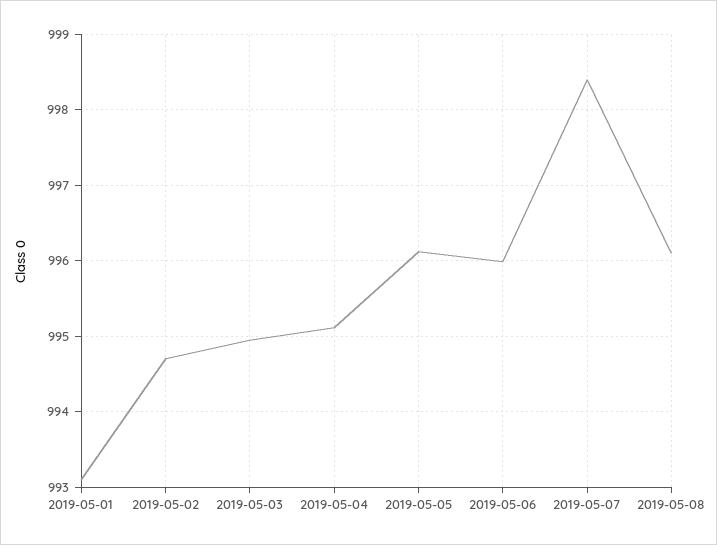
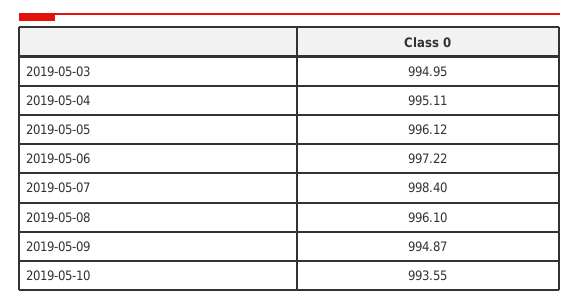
2019-05-01: 993.1 -> none
2019-05-02: 994.7 -> none
2019-05-06: 996 -> 997.22
2019-05-09: none -> 994.87
2019-05-10: none -> 993.55

